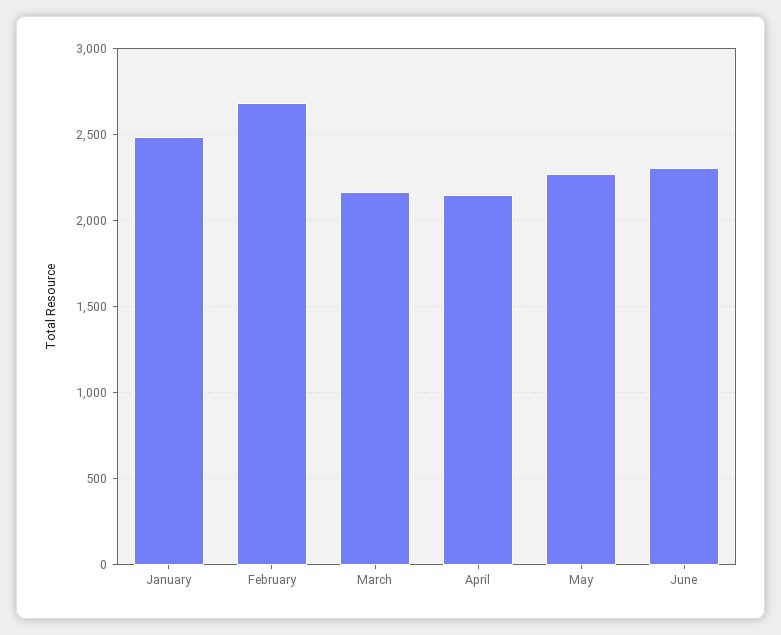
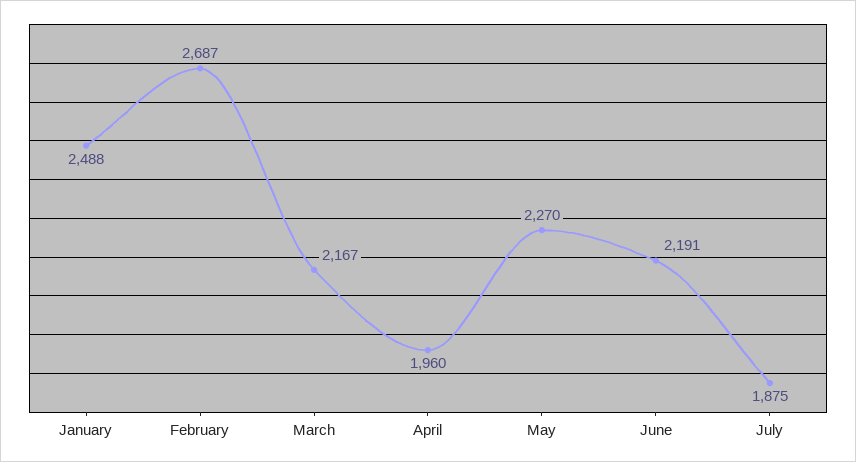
April: 2150 -> 1960
June: 2300 -> 2191
July: none -> 1875

